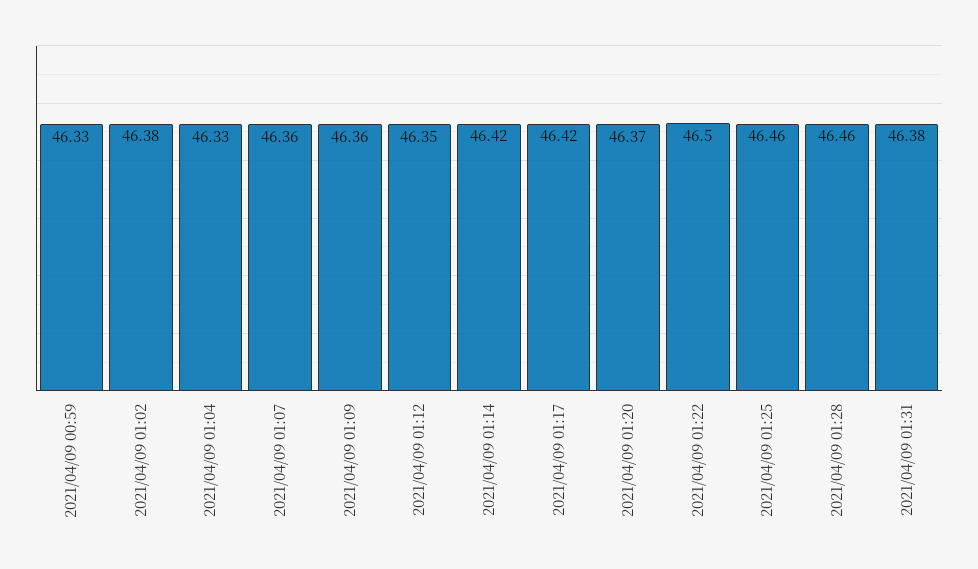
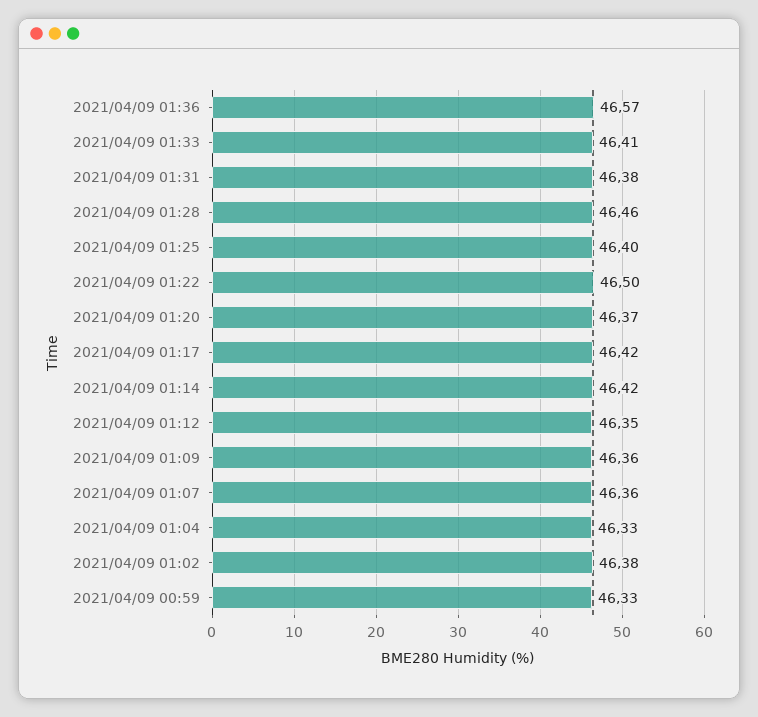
2021/04/09 01:25: 46.46 -> 46.4
2021/04/09 01:36: none -> 46.57
2021/04/09 01:33: none -> 46.41

